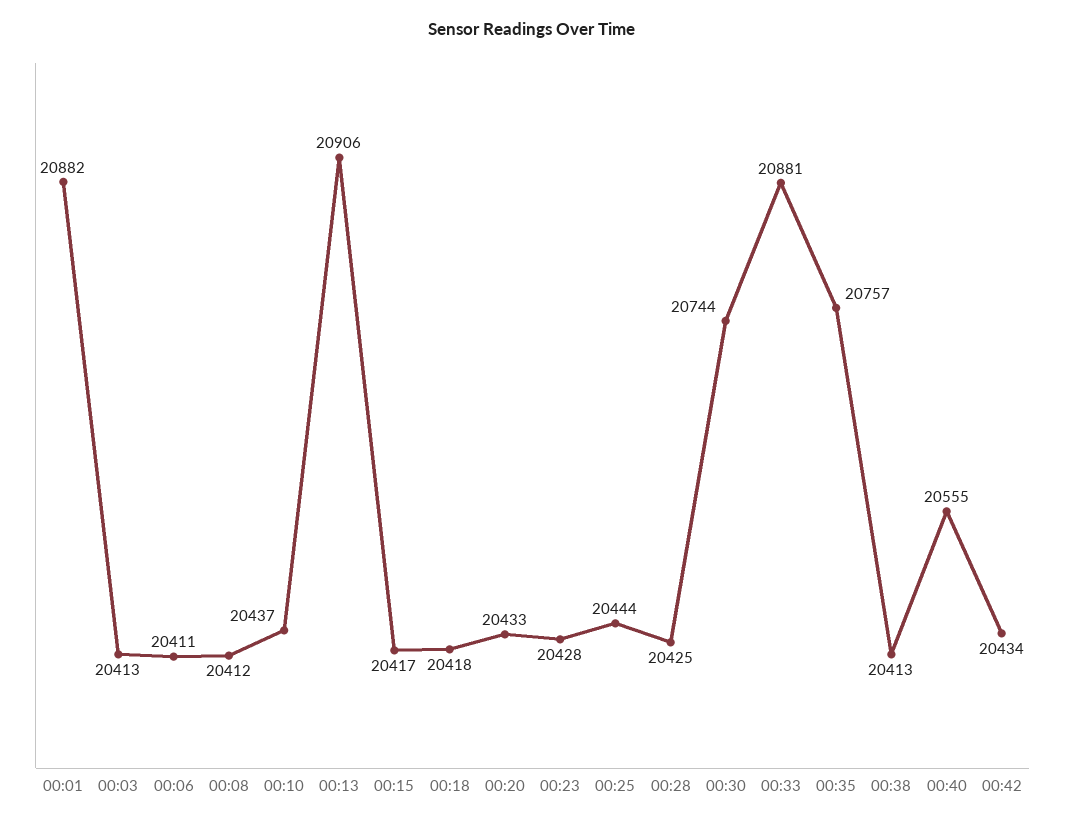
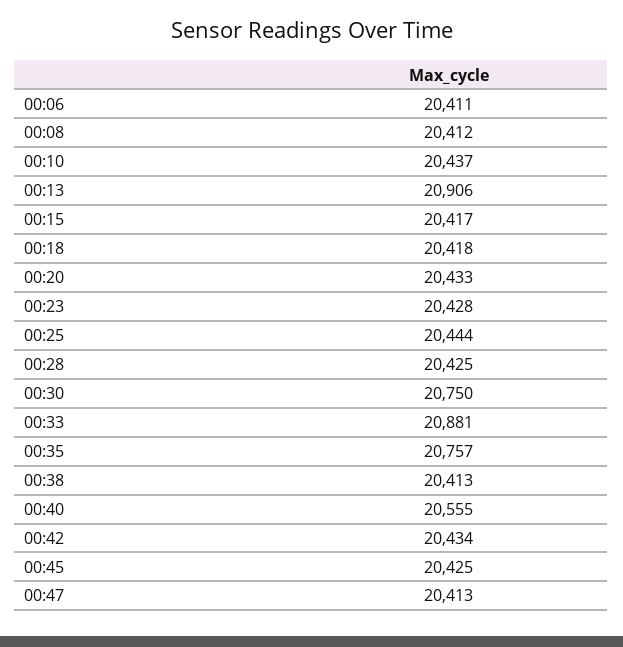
00:01: 20882 -> none
00:03: 20413 -> none
00:30: 20744 -> 20750
00:45: none -> 20425
00:47: none -> 20413

